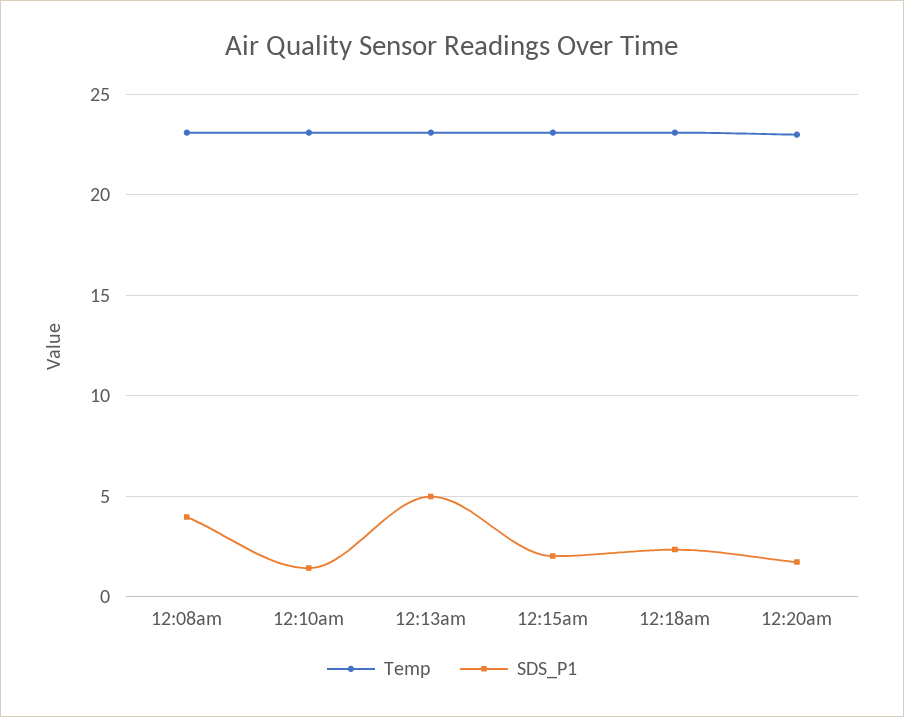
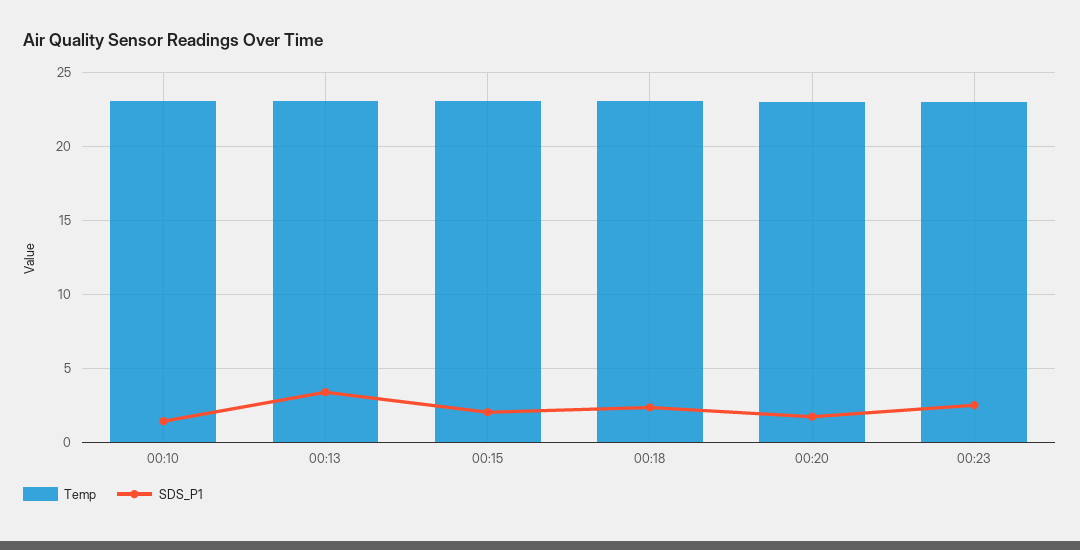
Temp, 12:08am: 23 -> none
SDS_P1, 12:08am: 4 -> none
SDS_P1, 12:13am: 5 -> 3.5
Temp, 00:23: none -> 23
SDS_P1, 00:23: none -> 2.5

